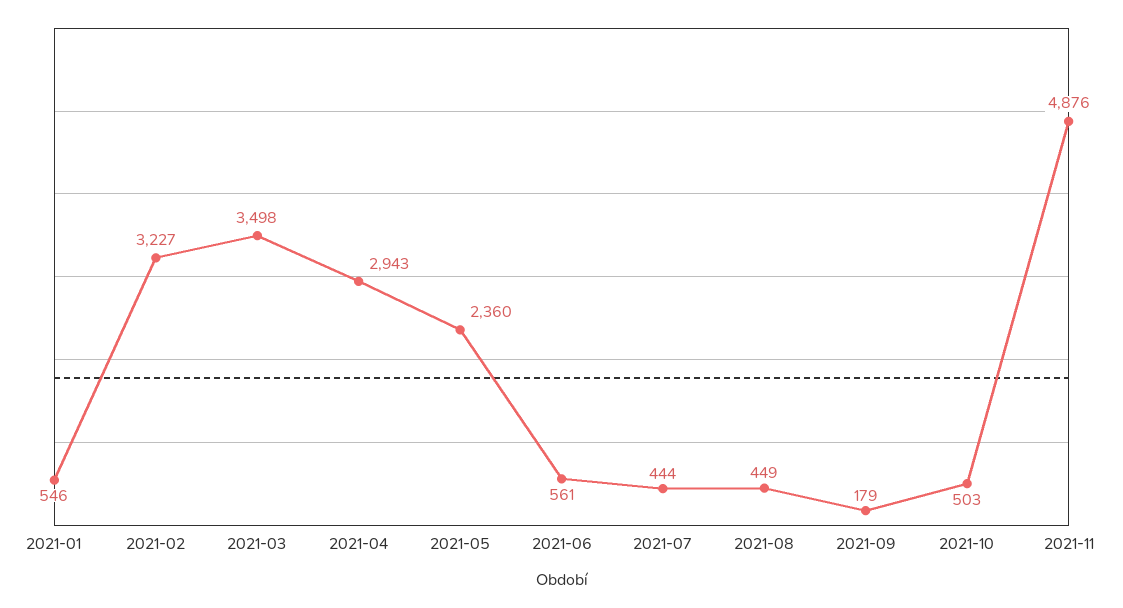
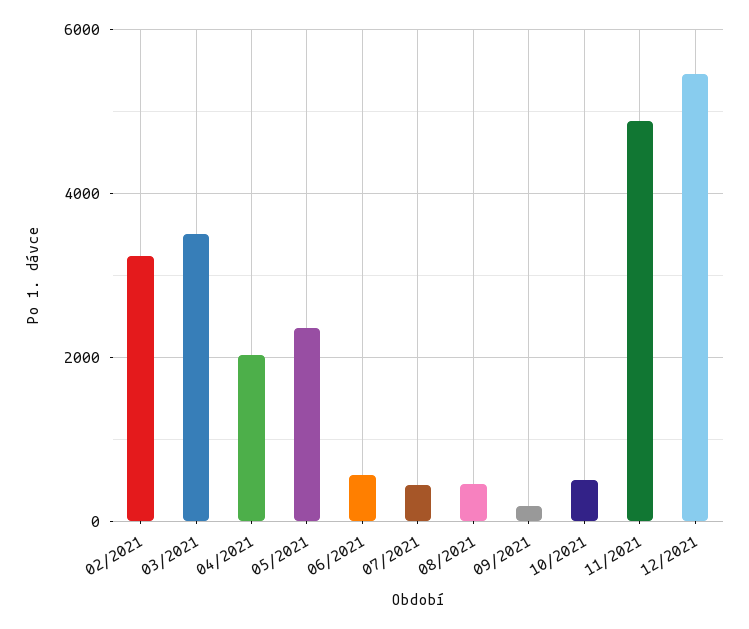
2021-01: 546 -> none
2021-04: 2943 -> 2000
12/2021: none -> 5400

